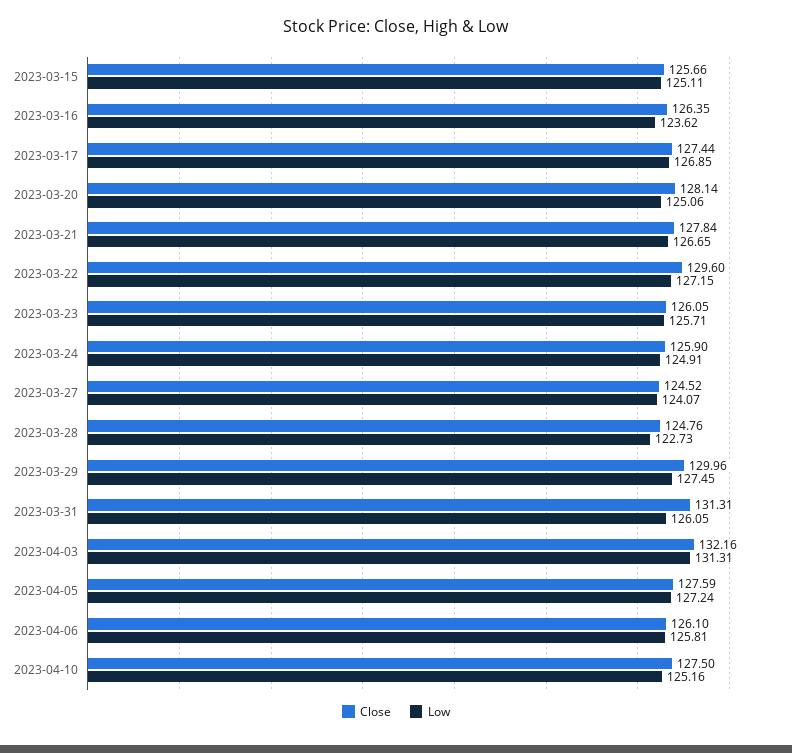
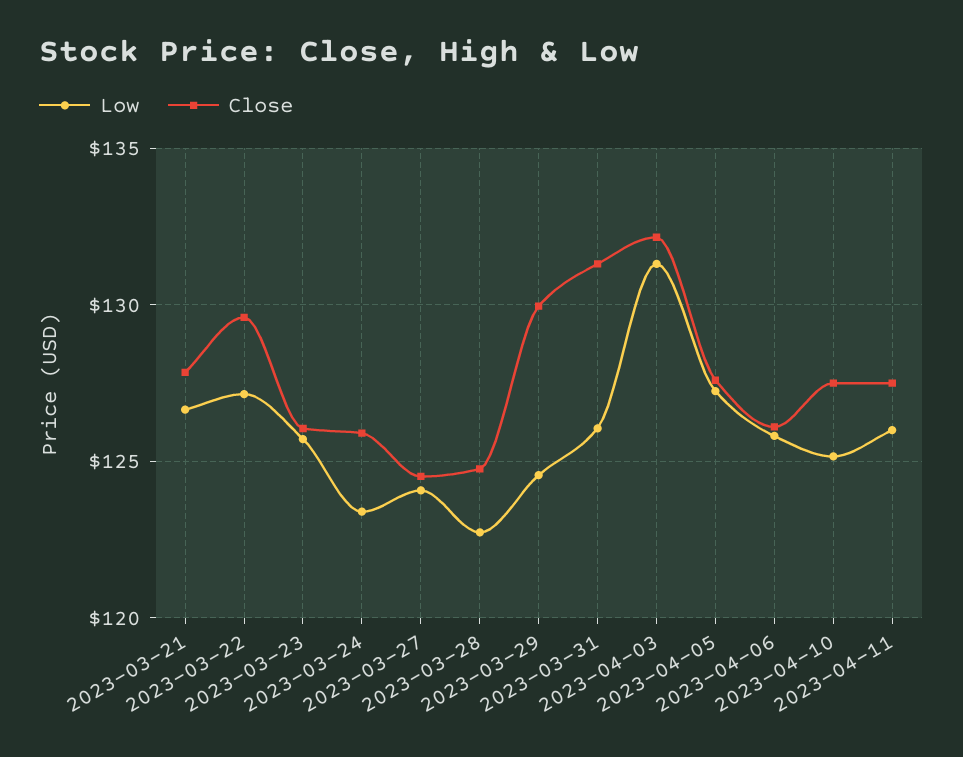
Close, 2023-03-15: 125.66 -> none
Low, 2023-03-15: 125.11 -> none
Close, 2023-03-16: 126.35 -> none
Low, 2023-03-16: 123.62 -> none
Close, 2023-03-17: 127.44 -> none
Low, 2023-03-17: 126.85 -> none
Close, 2023-03-20: 128.14 -> none
Low, 2023-03-20: 125.06 -> none
Low, 2023-03-24: 124.91 -> 123.5
Low, 2023-03-29: 127.45 -> 124.5
Low, 2023-04-11: none -> 126
Close, 2023-04-11: none -> 127.5

